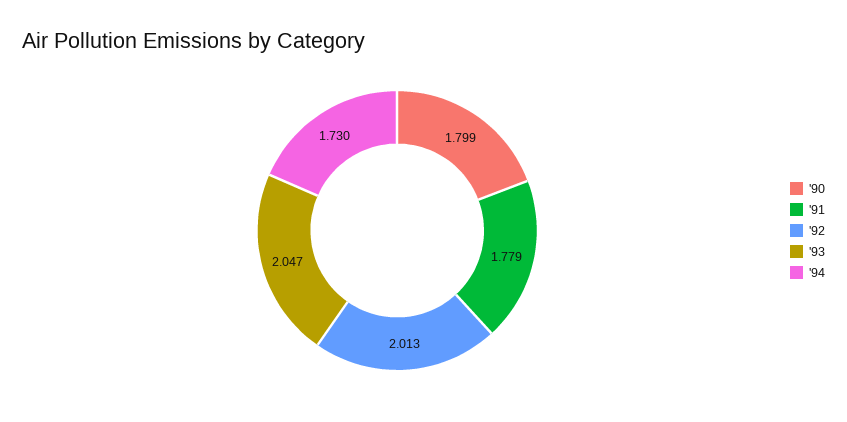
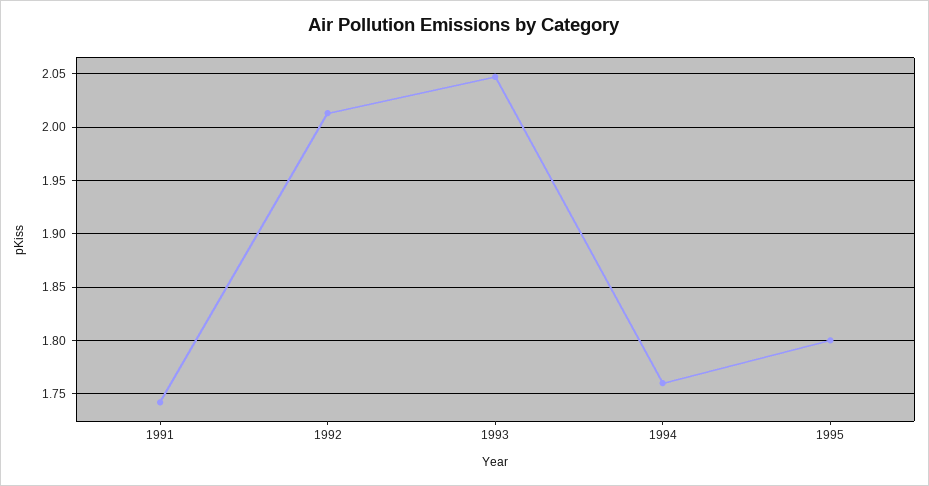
'90: 1.799 -> none
'91: 1.779 -> 1.74
'94: 1.73 -> 1.76
1995: none -> 1.8

